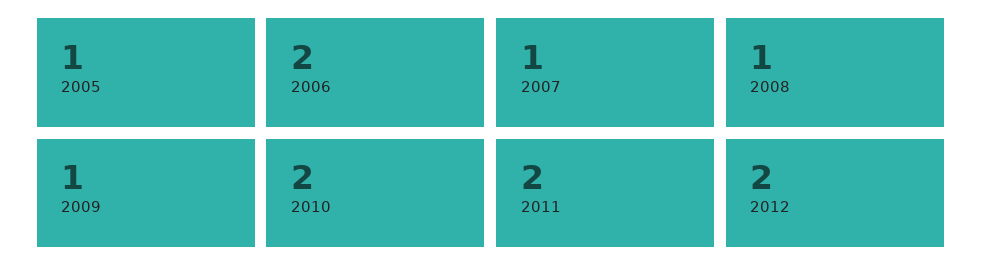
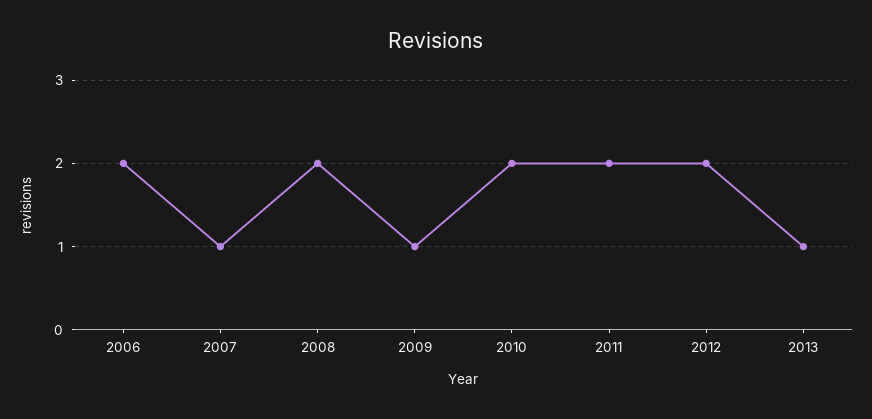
2005: 1 -> none
2008: 1 -> 2
2013: none -> 1

